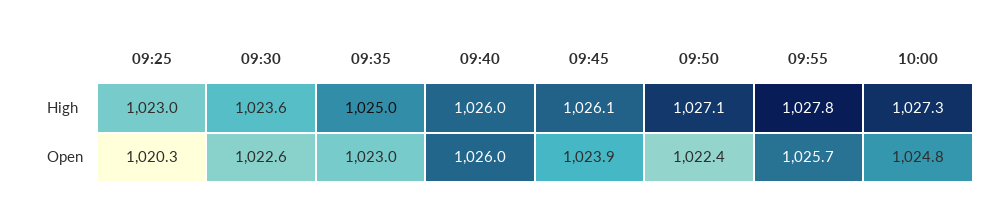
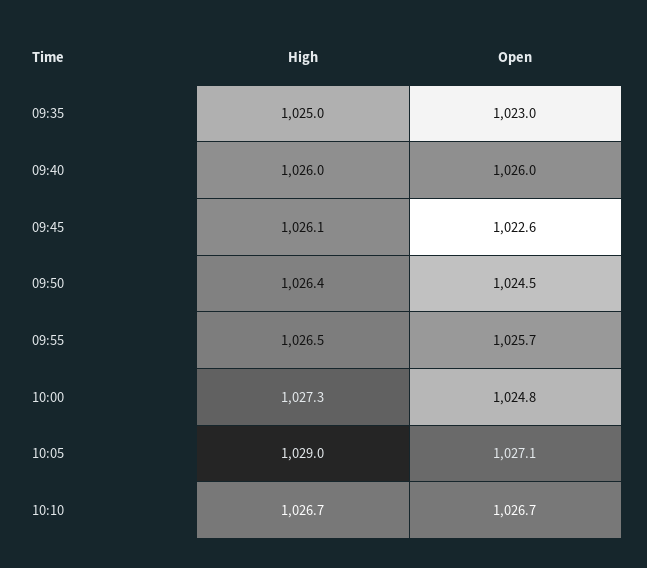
09:25, High: 1023 -> none
09:30, High: 1023.6 -> none
09:50, High: 1027.1 -> 1026.4
09:55, High: 1027.8 -> 1026.5
09:25, Open: 1020.3 -> none
09:30, Open: 1022.6 -> none
09:45, Open: 1023.9 -> 1022.6
09:50, Open: 1022.4 -> 1024.5
10:05, High: none -> 1029
10:05, Open: none -> 1027.1
10:10, High: none -> 1026.7
10:10, Open: none -> 1026.7

